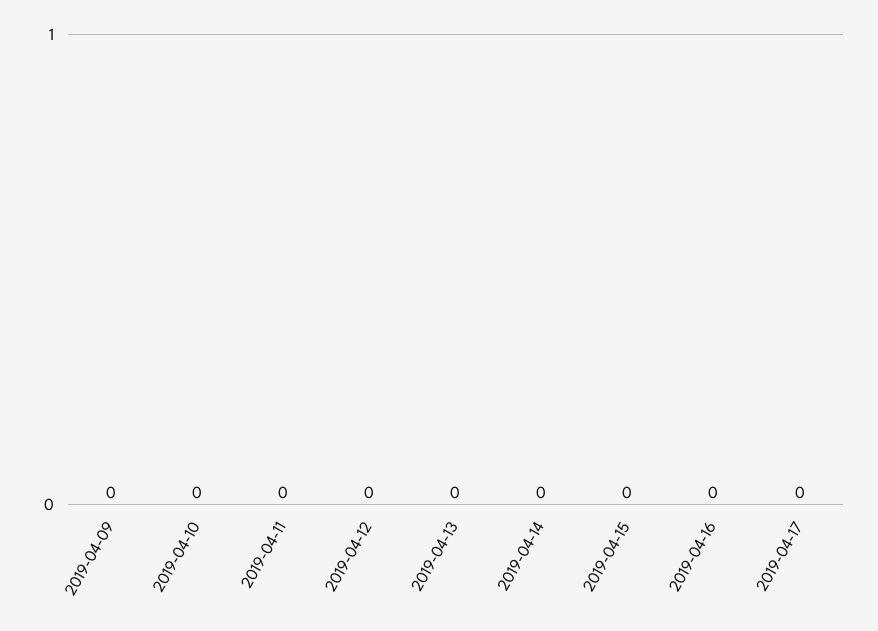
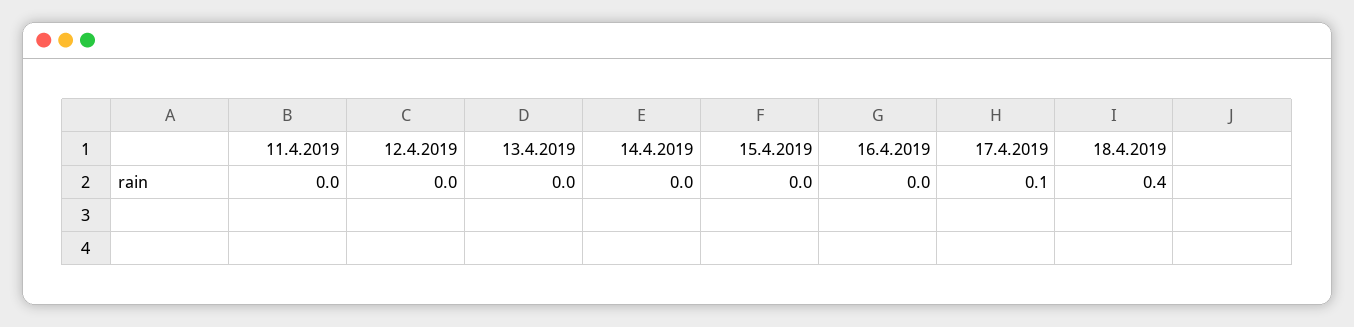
2019-04-09: 0 -> none
2019-04-10: 0 -> none
2019-04-17: 0 -> 0.1
18.4.2019: none -> 0.4

